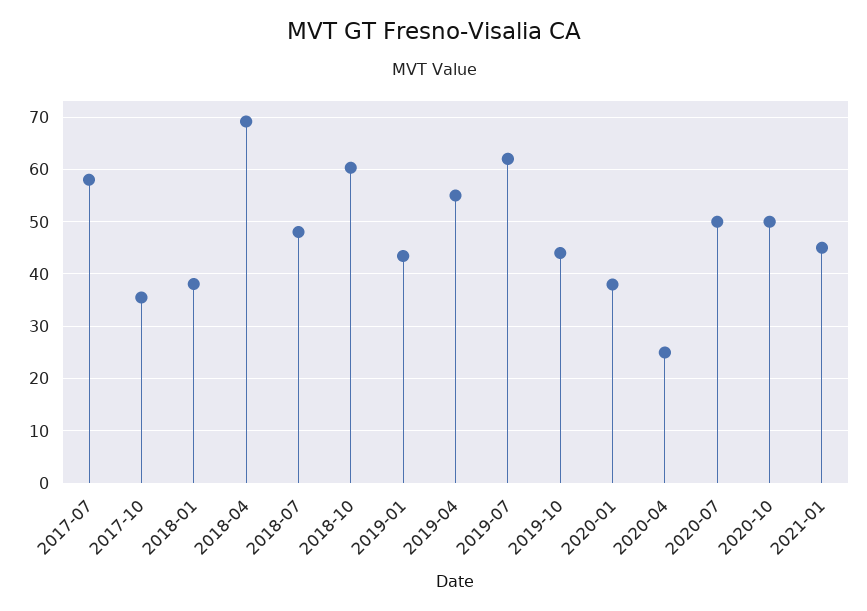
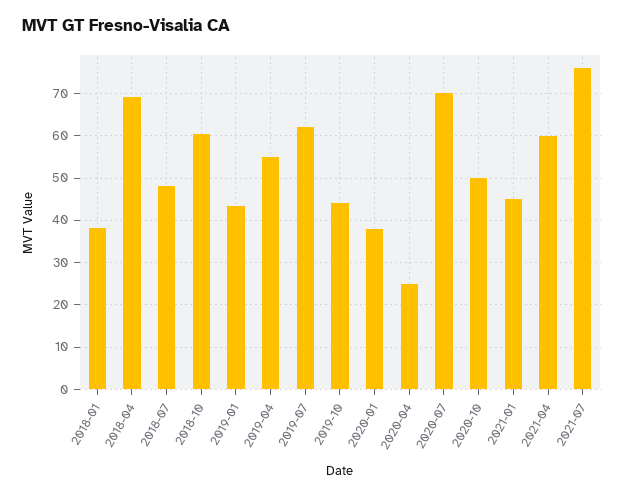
2017-07: 58 -> none
2017-10: 36 -> none
2020-07: 50 -> 70
2021-04: none -> 60
2021-07: none -> 76

